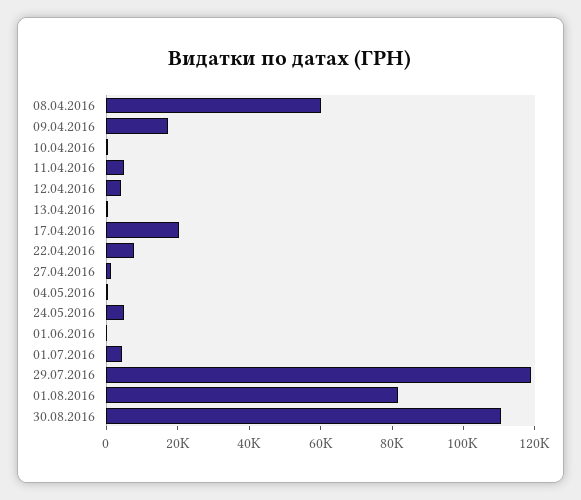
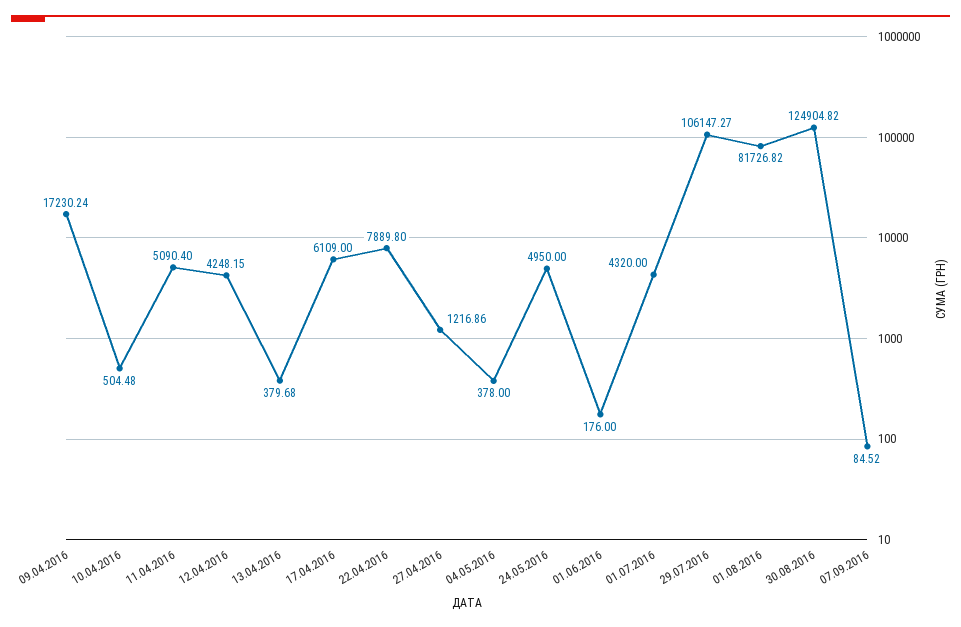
08.04.2016: 60000 -> none
17.04.2016: 20000 -> 6109
29.07.2016: 120000 -> 106147.27
30.08.2016: 110000 -> 124904.82
07.09.2016: none -> 84.52

